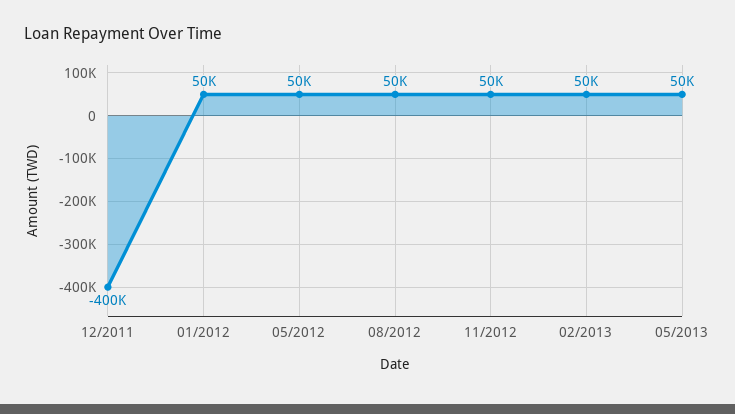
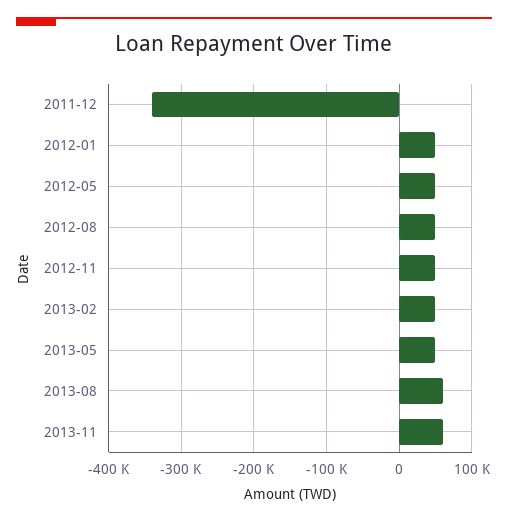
12/2011: -400000 -> -340000
2013-08: none -> 60000
2013-11: none -> 60000

